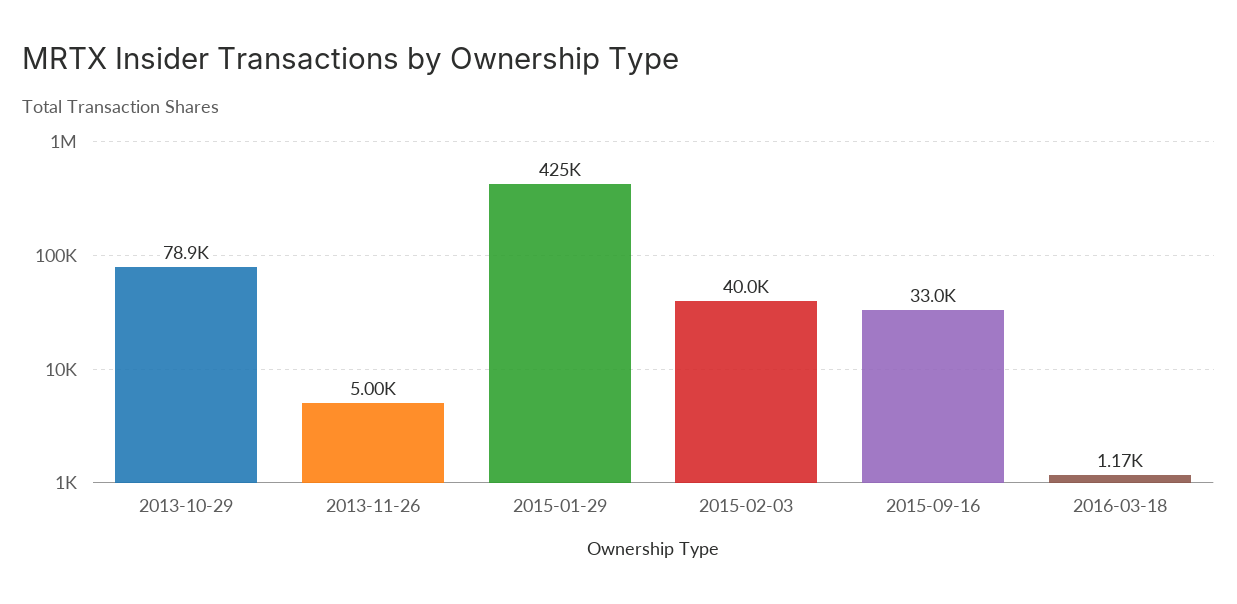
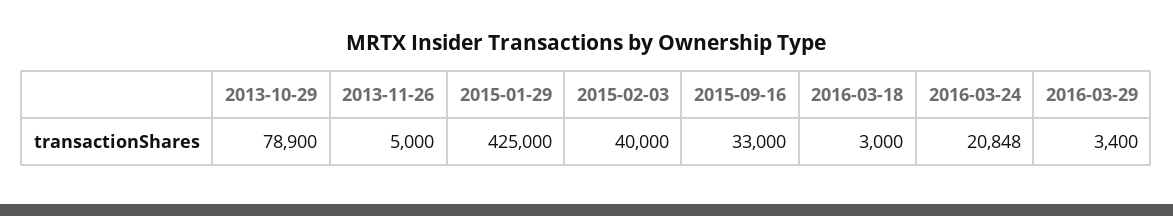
2016-03-18: 1170 -> 3000
2016-03-24: none -> 20848
2016-03-29: none -> 3400

